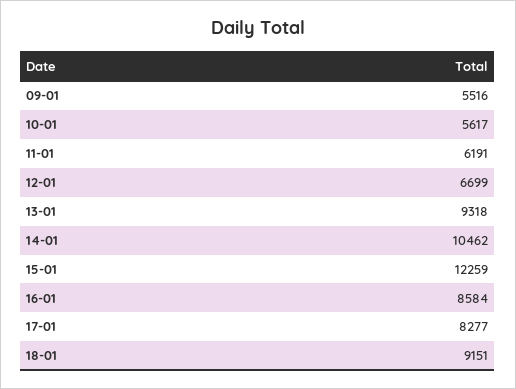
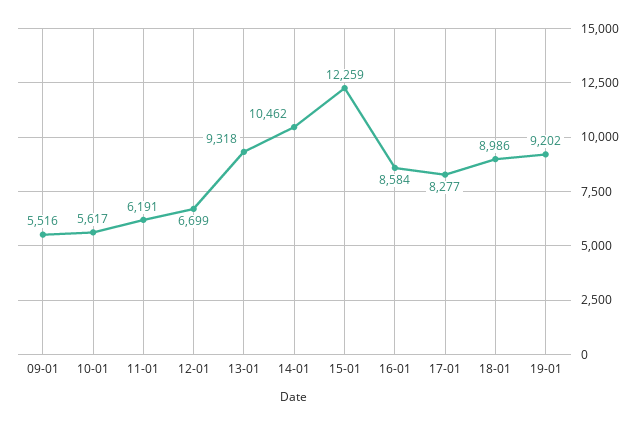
18-01: 9151 -> 8986
19-01: none -> 9202

